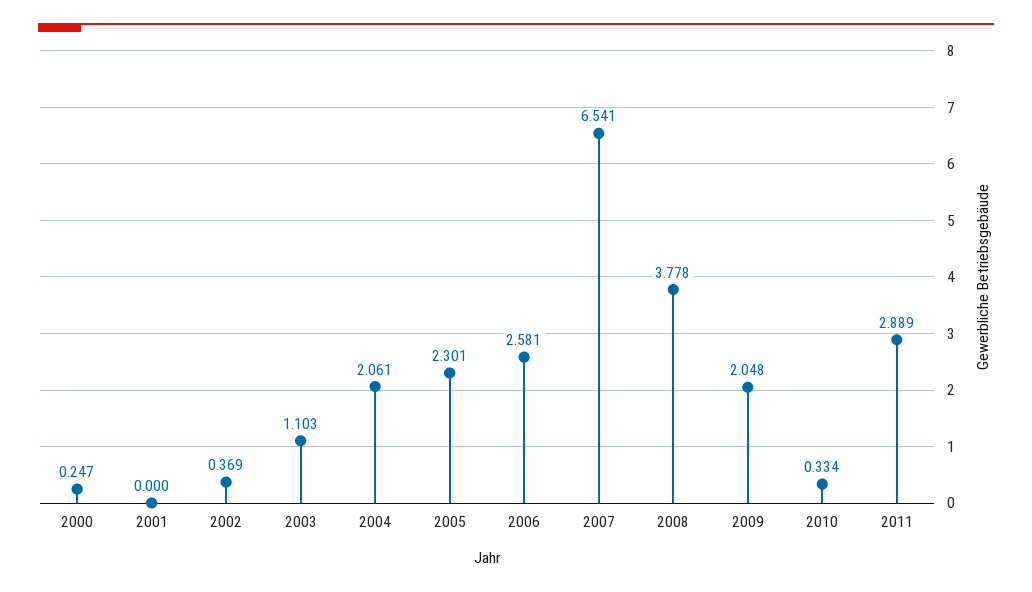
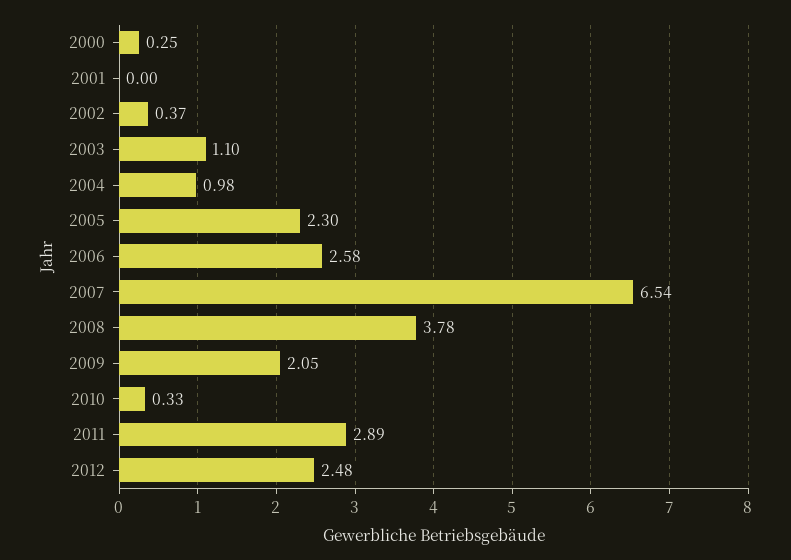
2004: 2.061 -> 0.98
2012: none -> 2.48

